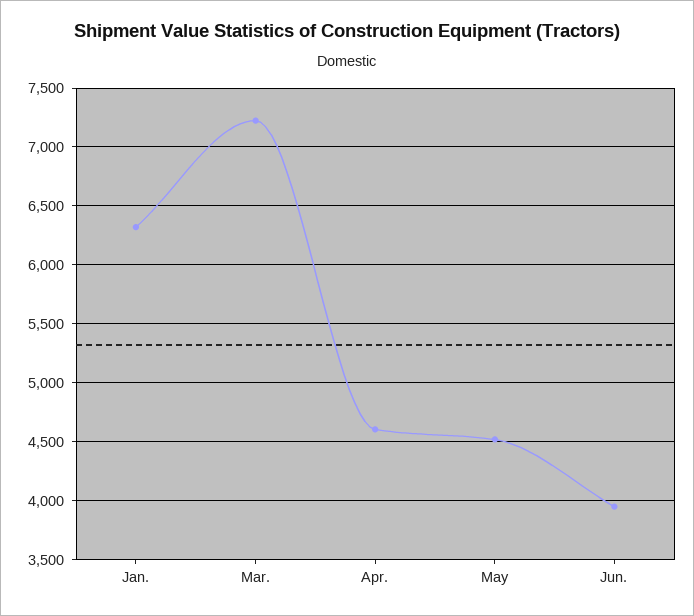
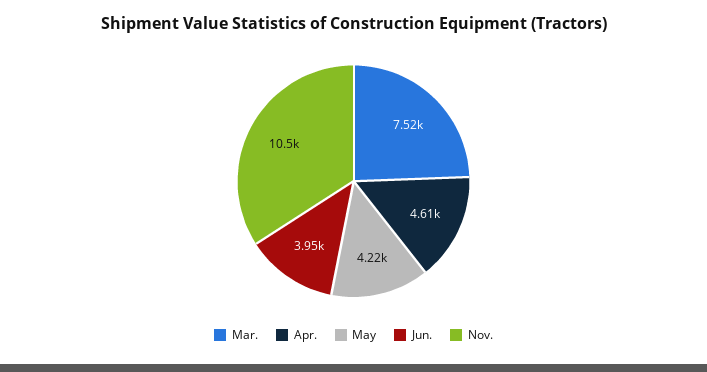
Jan.: 6300 -> none
Mar.: 7200 -> 7520
May: 4500 -> 4220
Nov.: none -> 10500

